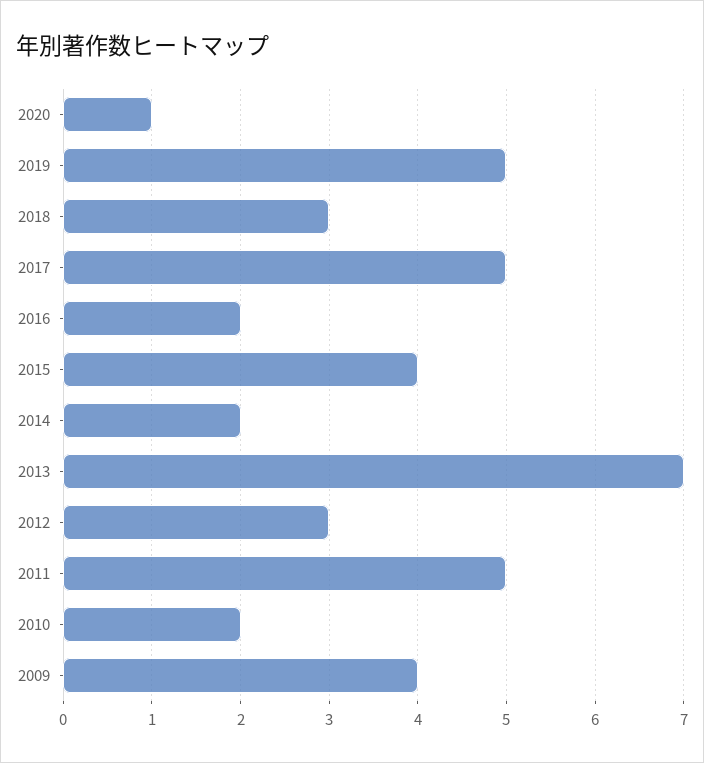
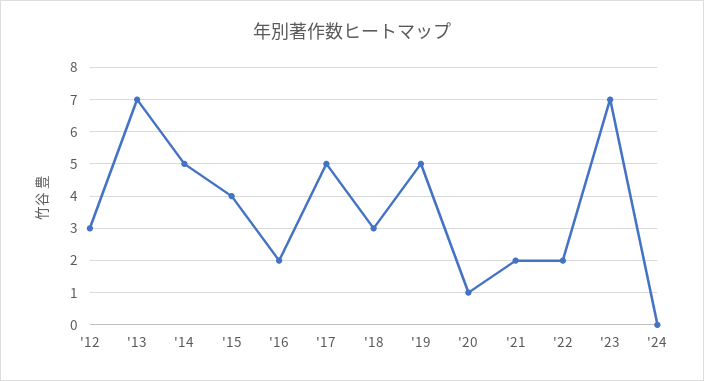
2014: 2 -> 5
2011: 5 -> none
2010: 2 -> none
2009: 4 -> none
'21: none -> 2
'22: none -> 2
'23: none -> 7
'24: none -> 0

